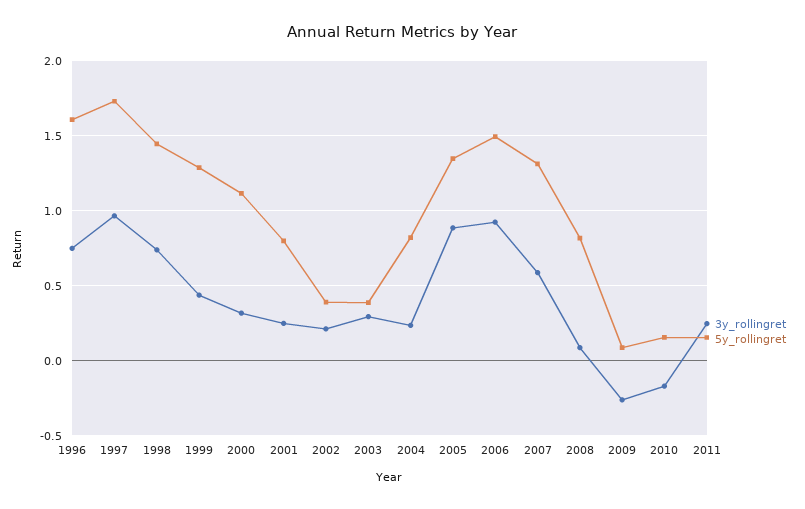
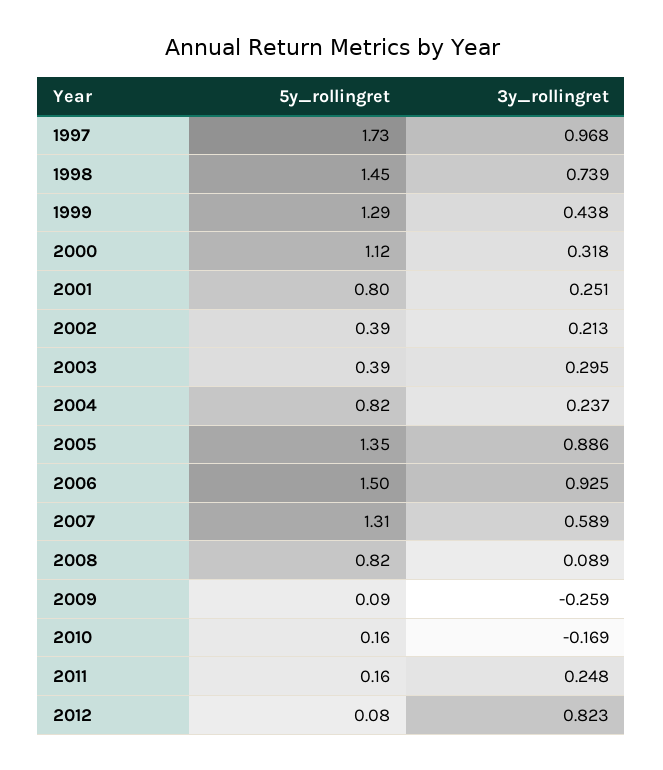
3y_rollingret, 1996: 0.75 -> none
5y_rollingret, 1996: 1.6 -> none
5y_rollingret, 2012: none -> 0.08
3y_rollingret, 2012: none -> 0.823

